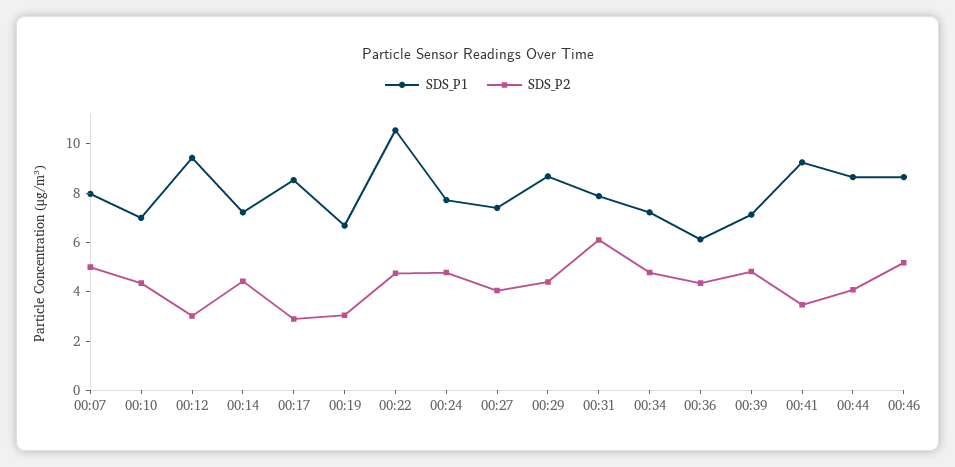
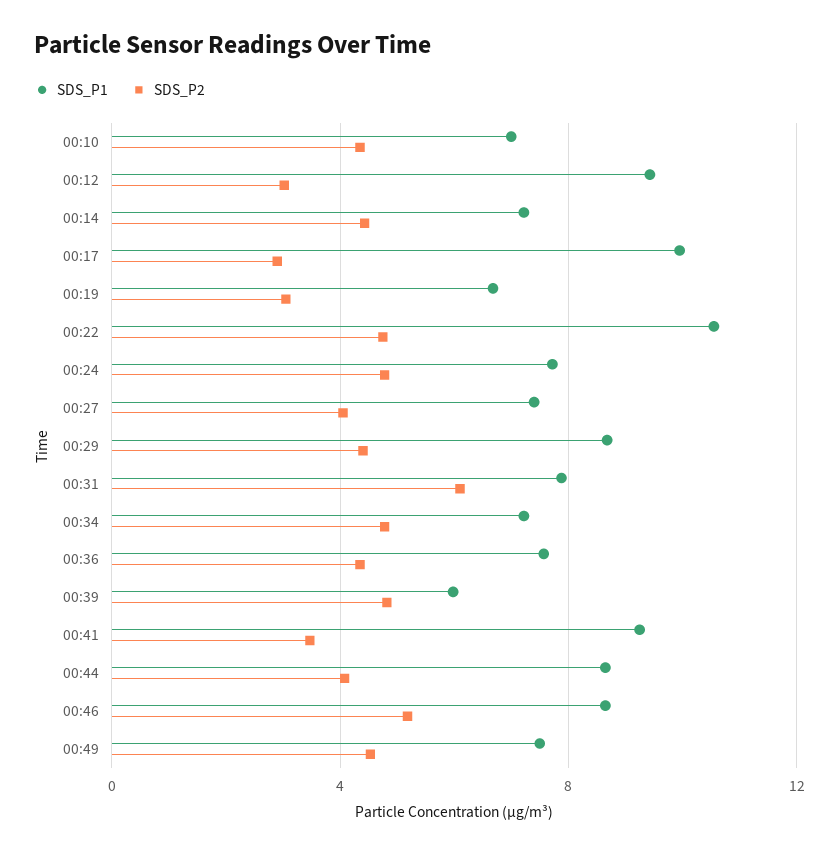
SDS_P1, 00:07: 8 -> none
SDS_P2, 00:07: 5 -> none
SDS_P1, 00:17: 8.5 -> 10
SDS_P1, 00:36: 6 -> 7.5
SDS_P1, 00:39: 7 -> 6
SDS_P1, 00:49: none -> 7.5
SDS_P2, 00:49: none -> 4.5

